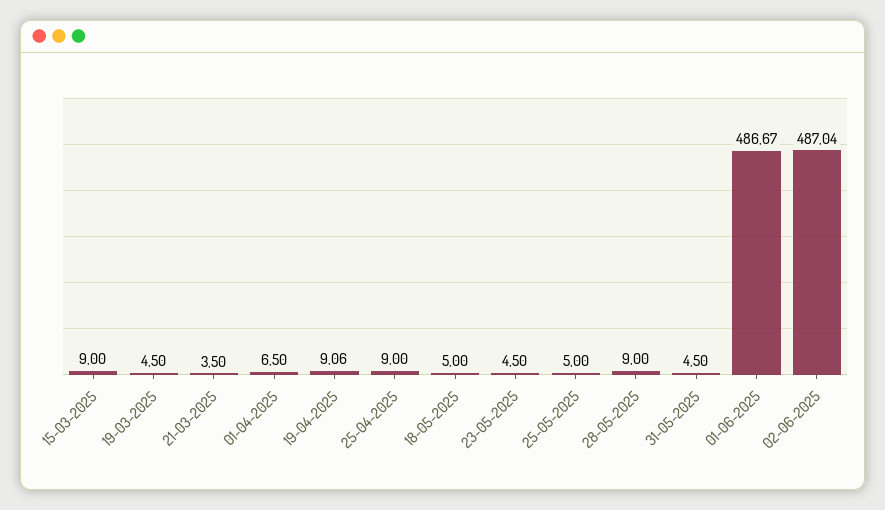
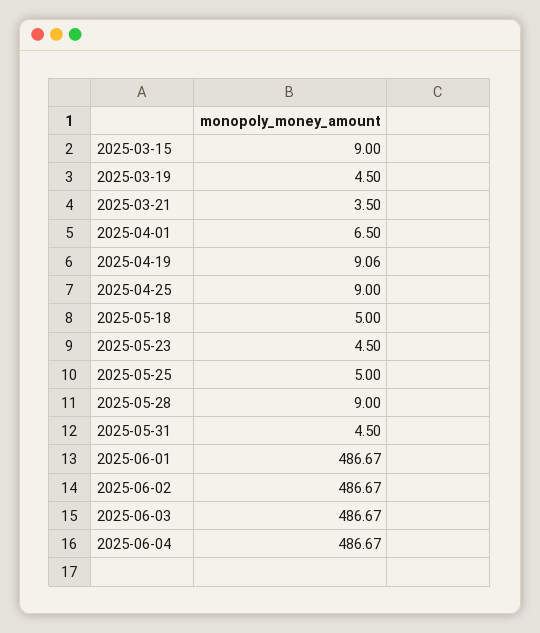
02-06-2025: 487.04 -> 486.67
2025-06-03: none -> 486.67
2025-06-04: none -> 486.67

